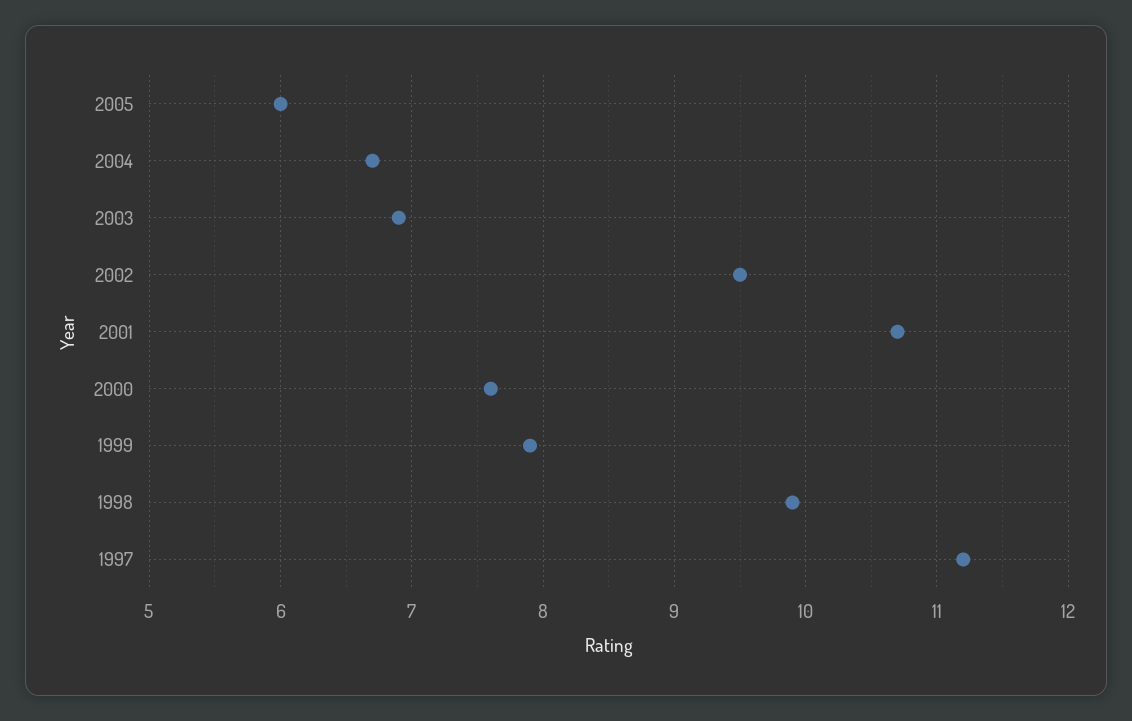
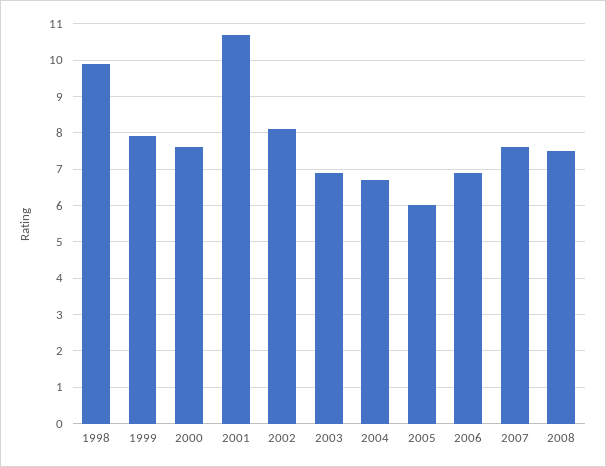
2002: 9.5 -> 8
1997: 11.2 -> none
2006: none -> 7
2007: none -> 7.5
2008: none -> 7.5

